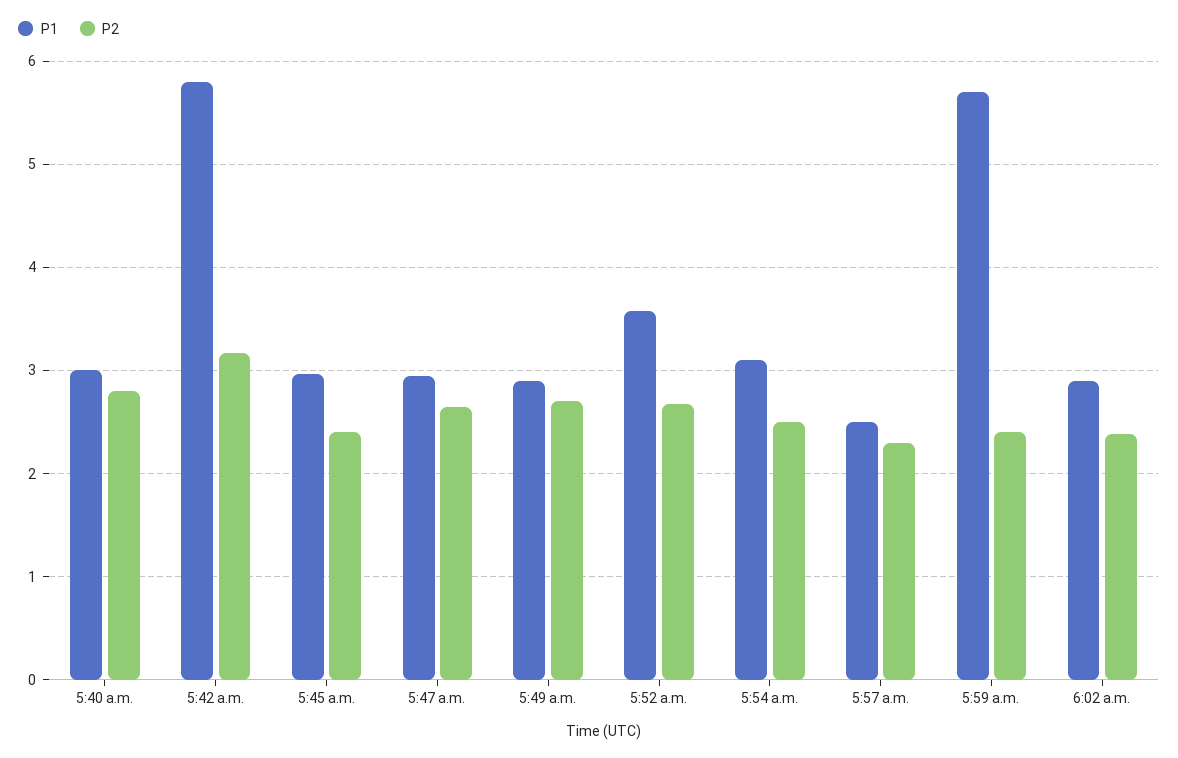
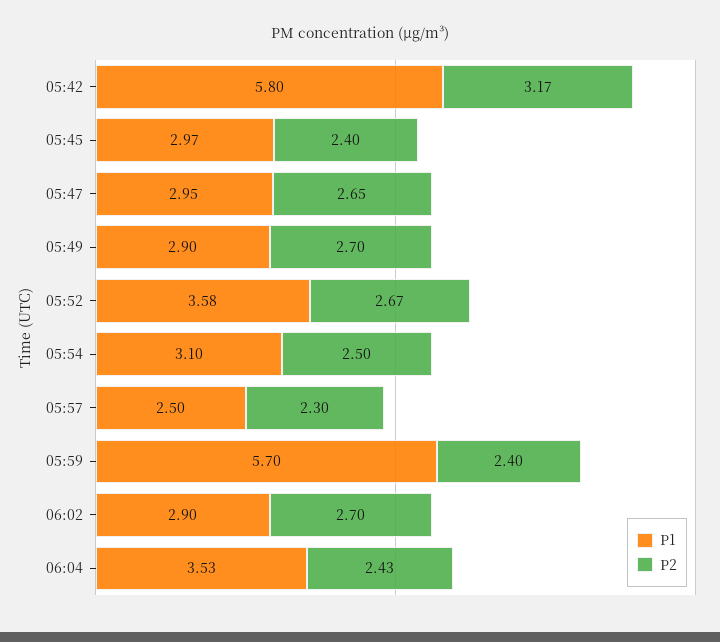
P1, 5:40 a.m.: 3 -> none
P2, 5:40 a.m.: 2.8 -> none
P2, 6:02 a.m.: 2.4 -> 2.7
P1, 06:04: none -> 3.53
P2, 06:04: none -> 2.43

